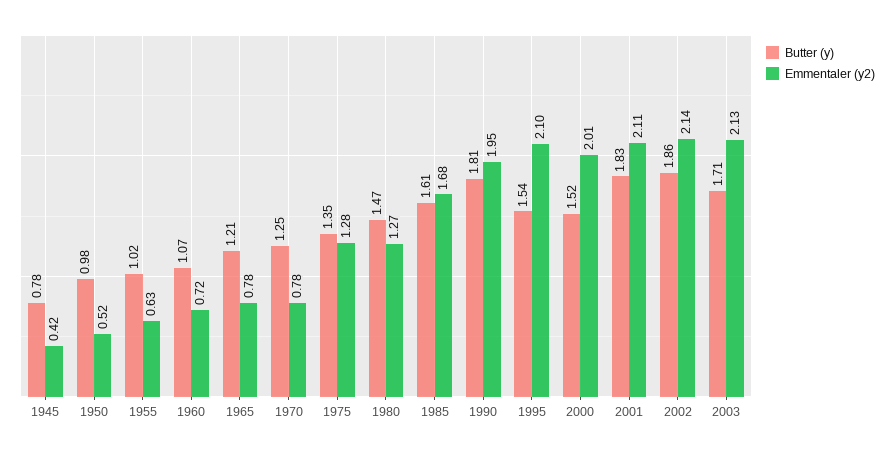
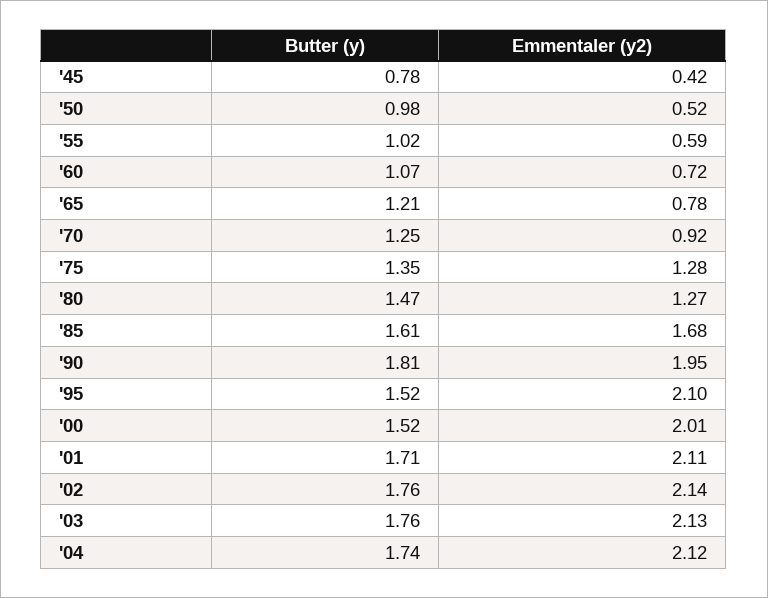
Emmentaler (y2), 1955: 0.63 -> 0.59
Emmentaler (y2), 1970: 0.78 -> 0.92
Butter (y), 1995: 1.54 -> 1.52
Butter (y), 2001: 1.83 -> 1.71
Butter (y), 2002: 1.86 -> 1.76
Butter (y), 2003: 1.71 -> 1.76
Butter (y), '04: none -> 1.74
Emmentaler (y2), '04: none -> 2.12

